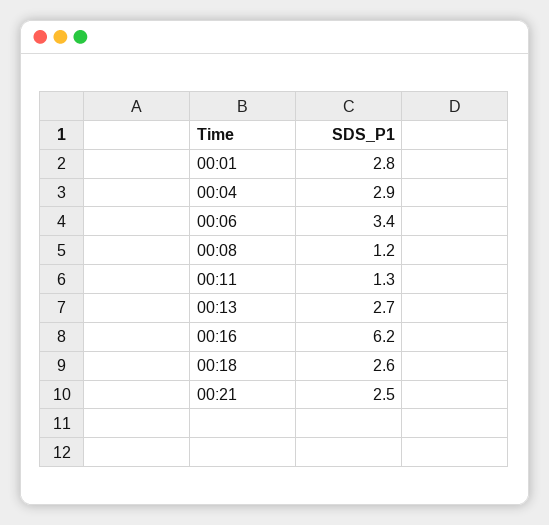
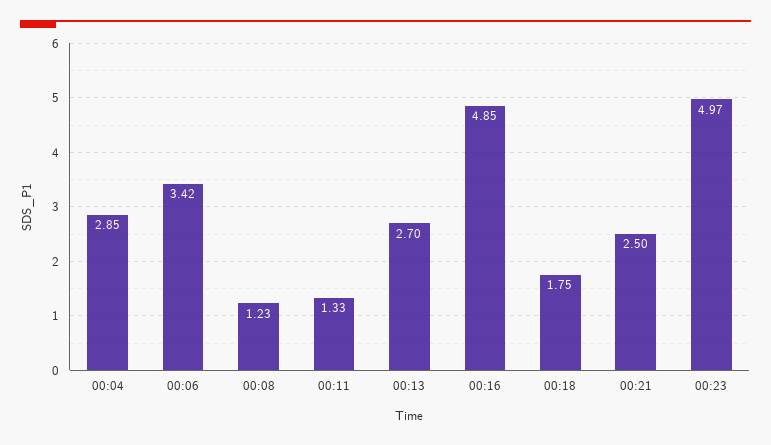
00:01: 2.8 -> none
00:16: 6.2 -> 4.85
00:18: 2.6 -> 1.75
00:23: none -> 4.97

